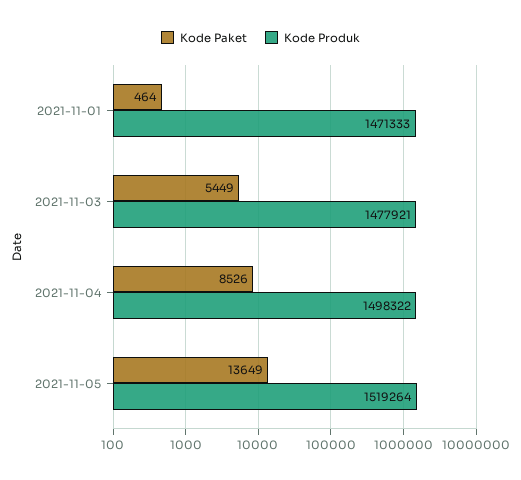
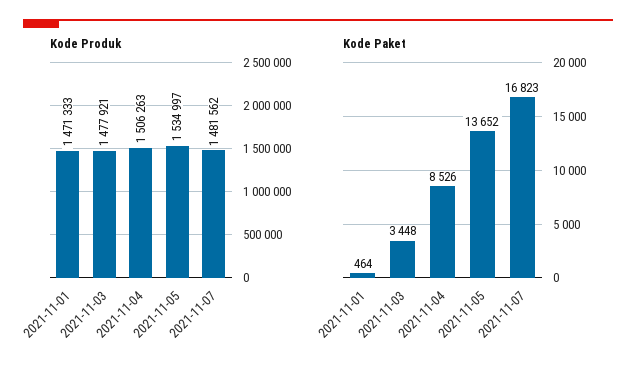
Kode Paket, 2021-11-03: 5449 -> 3448
Kode Produk, 2021-11-04: 1498322 -> 1506263
Kode Paket, 2021-11-05: 13649 -> 13652
Kode Produk, 2021-11-05: 1519264 -> 1534997
Kode Produk, 2021-11-07: none -> 1481562
Kode Paket, 2021-11-07: none -> 16823

